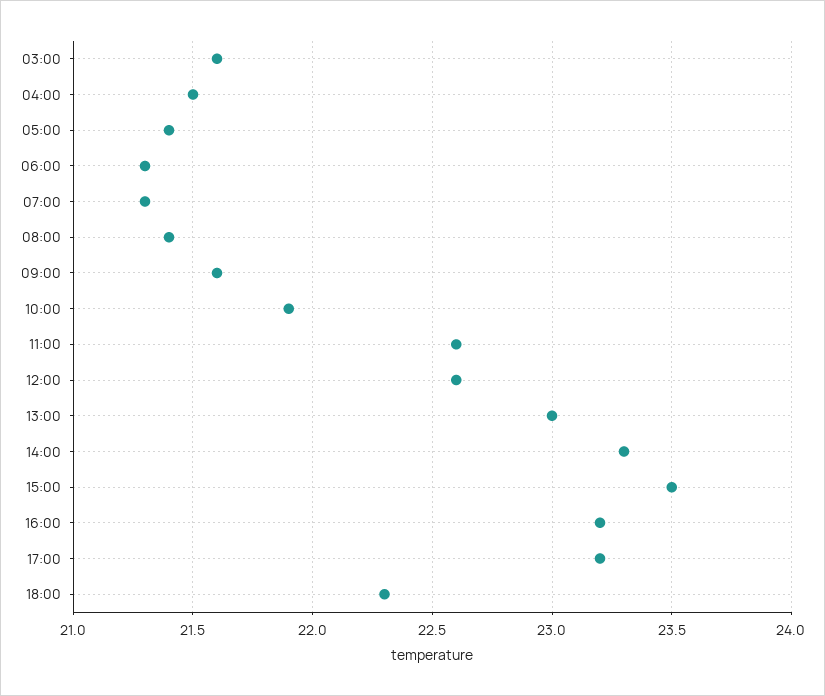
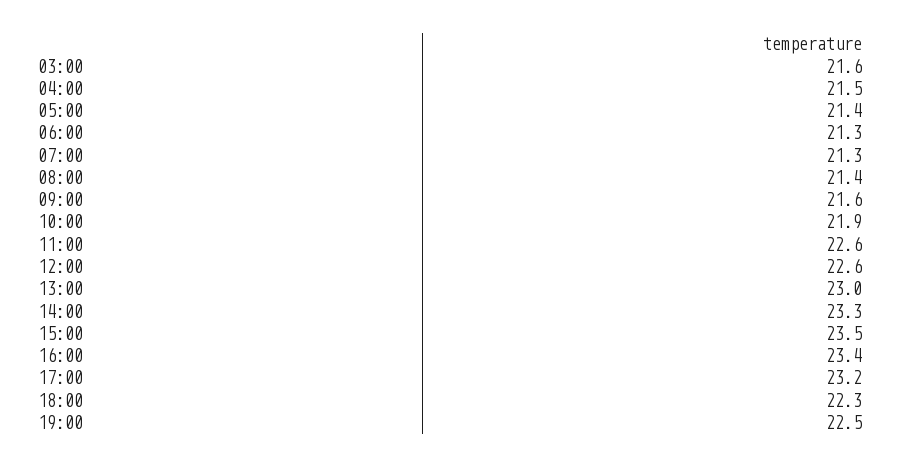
16:00: 23.2 -> 23.4
19:00: none -> 22.5

